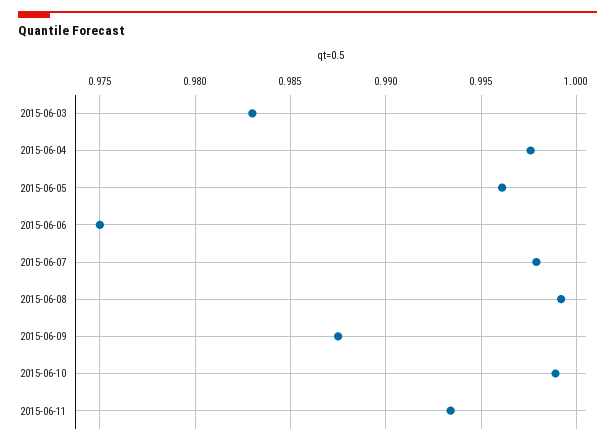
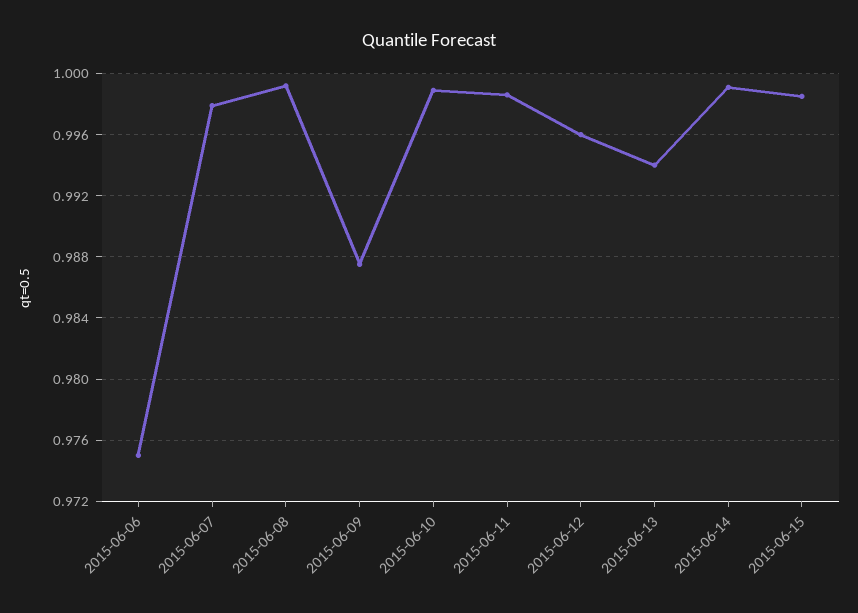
2015-06-03: 0.983 -> none
2015-06-04: 0.9975 -> none
2015-06-05: 0.996 -> none
2015-06-11: 0.9935 -> 0.9985
2015-06-12: none -> 0.996
2015-06-13: none -> 0.994
2015-06-14: none -> 0.999
2015-06-15: none -> 0.9985

